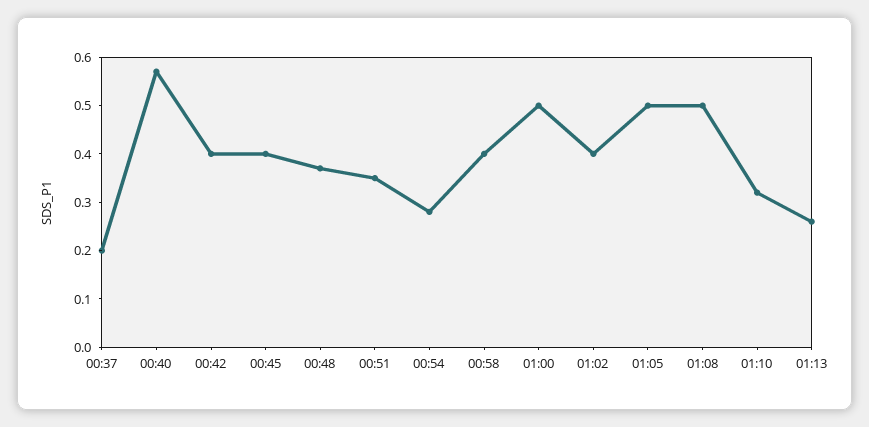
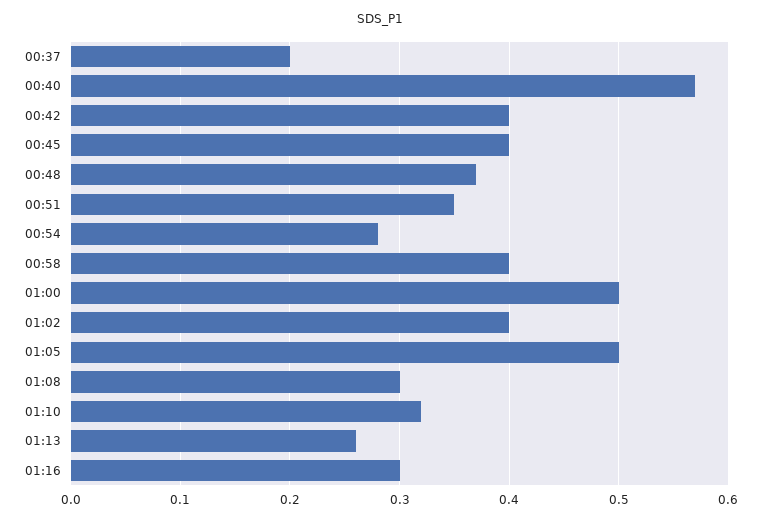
01:08: 0.5 -> 0.3
01:16: none -> 0.3

